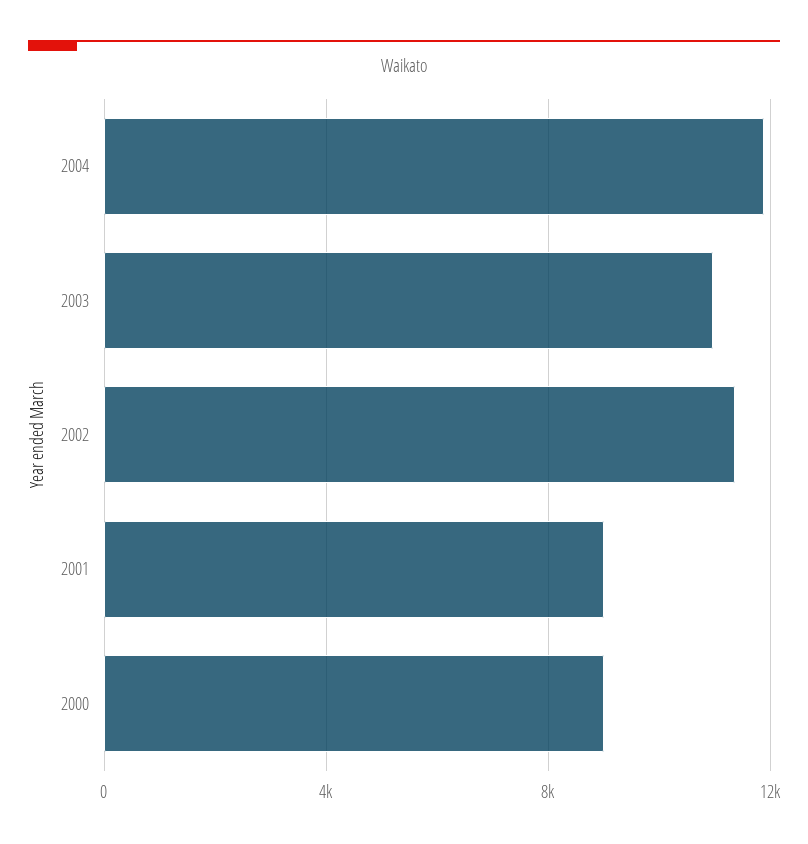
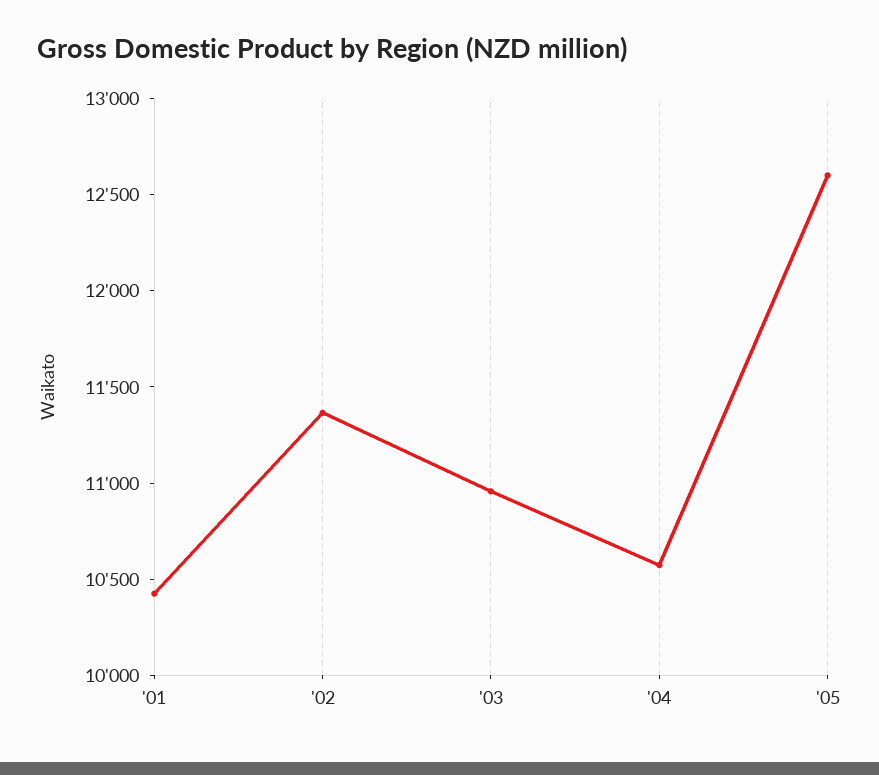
2004: 12000 -> 10600
2001: 9000 -> 10400
2000: 9000 -> none
'05: none -> 12600

